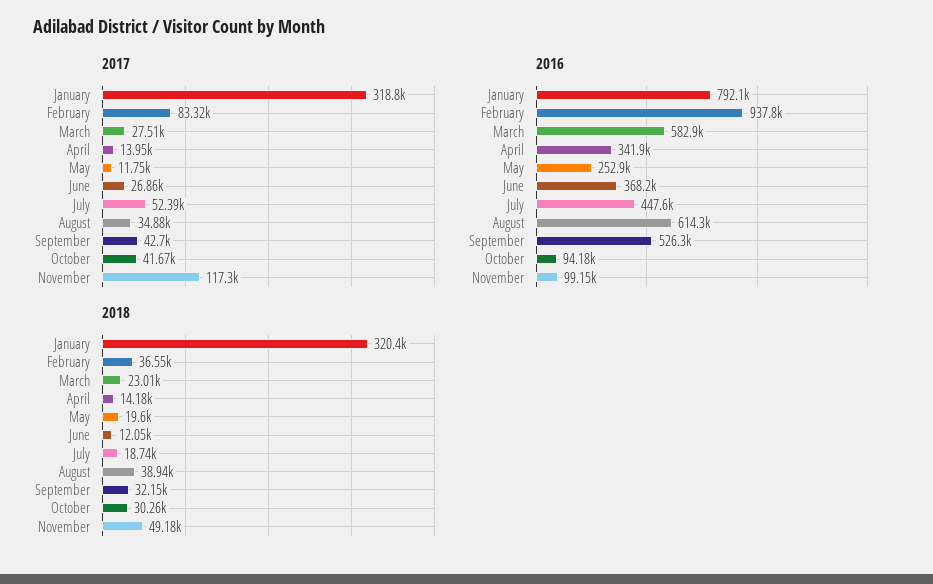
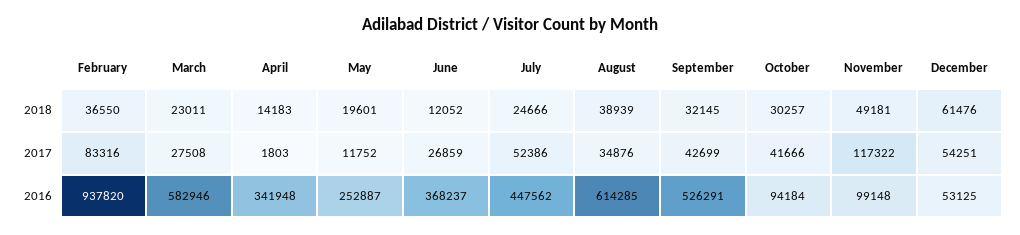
2017, January: 318800 -> none
2017, April: 13950 -> 1803
2016, January: 792100 -> none
2018, January: 320400 -> none
2018, July: 18740 -> 24666
2018, December: none -> 61476
2017, December: none -> 54251
2016, December: none -> 53125

